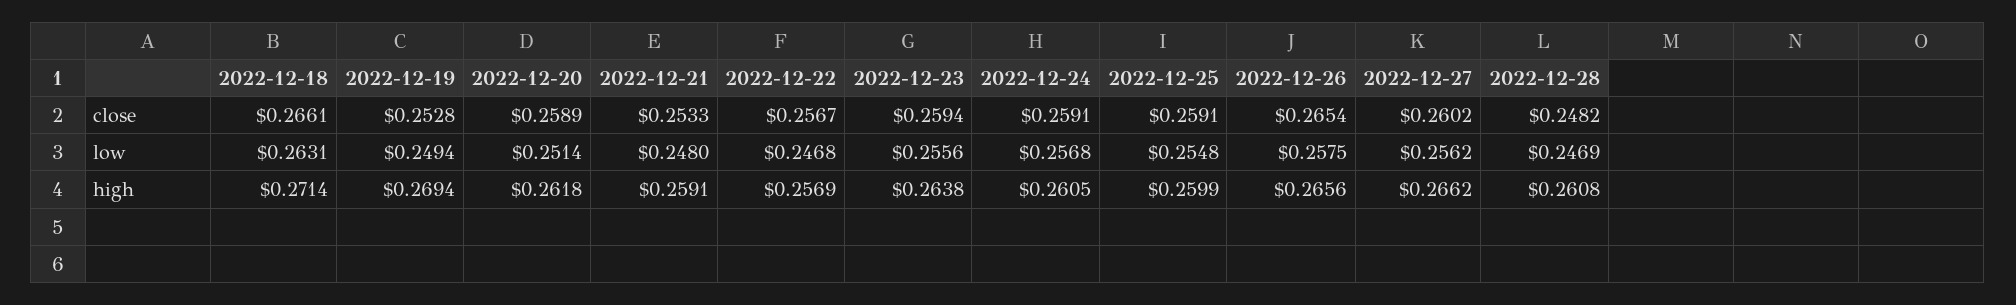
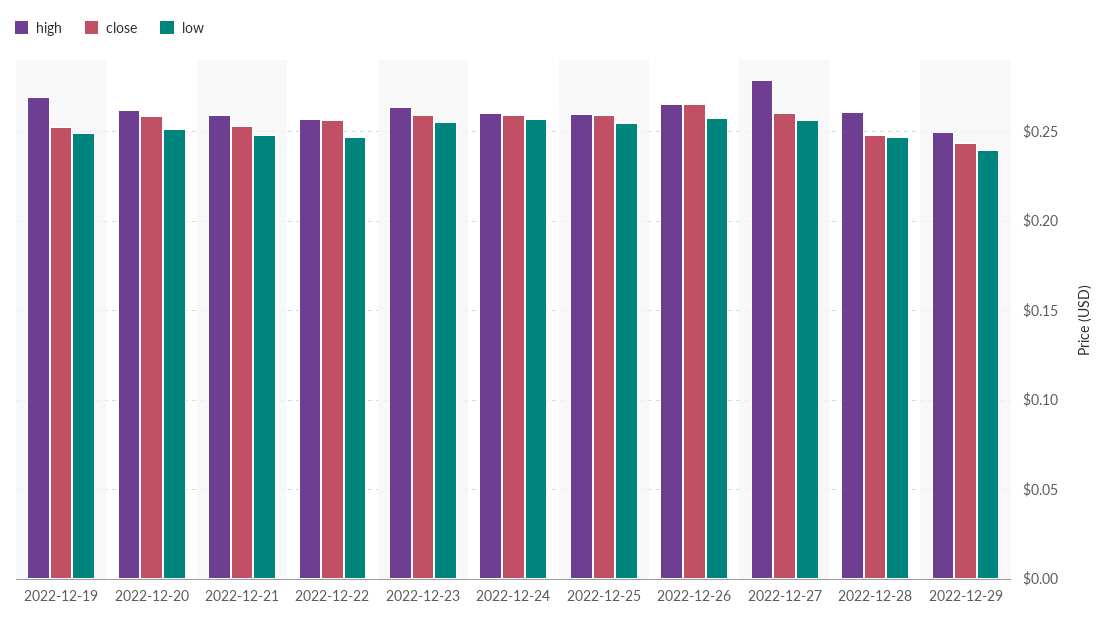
close, 2022-12-18: 0.2661 -> none
low, 2022-12-18: 0.2631 -> none
high, 2022-12-18: 0.2714 -> none
high, 2022-12-27: 0.2662 -> 0.28
high, 2022-12-29: none -> 0.25
close, 2022-12-29: none -> 0.245
low, 2022-12-29: none -> 0.24

